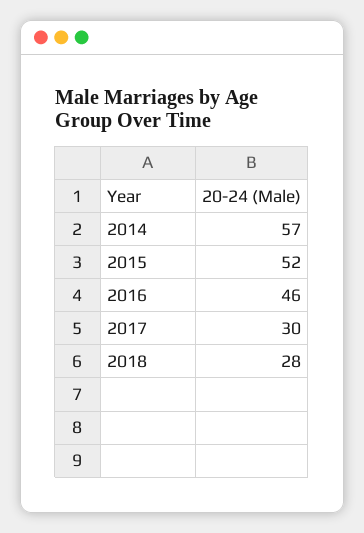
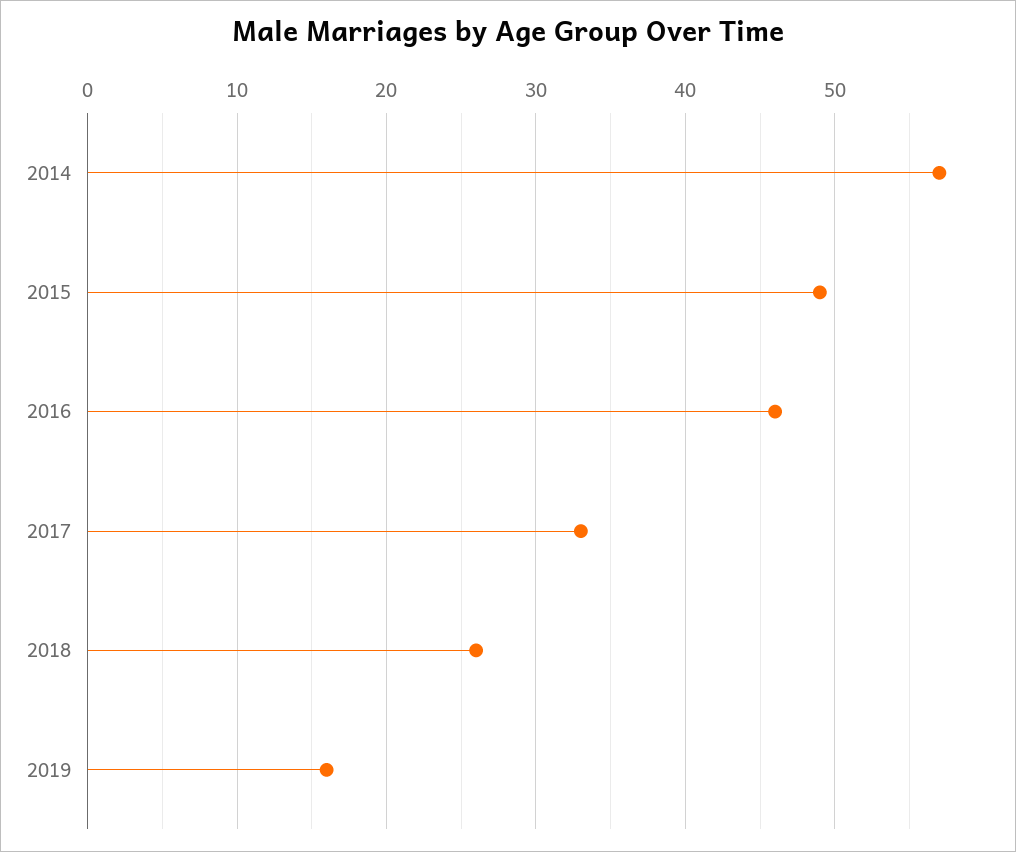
2015: 52 -> 49
2017: 30 -> 33
2018: 28 -> 26
2019: none -> 16

